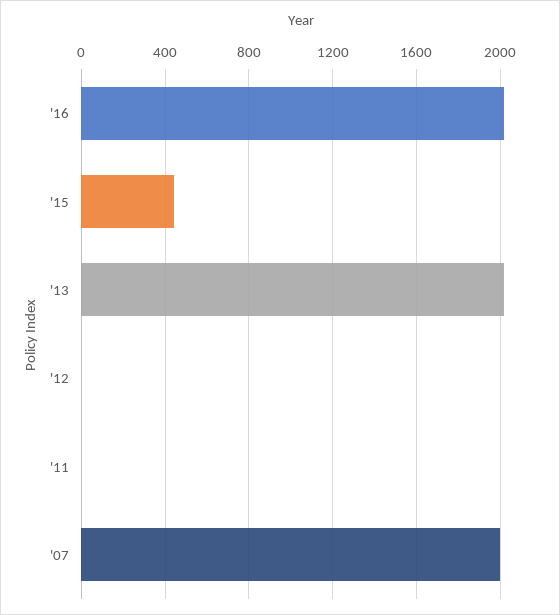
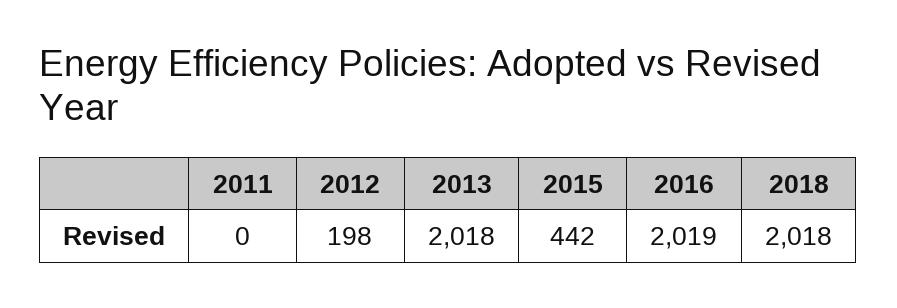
'12: 0 -> 198
'07: 2000 -> none
2018: none -> 2018

